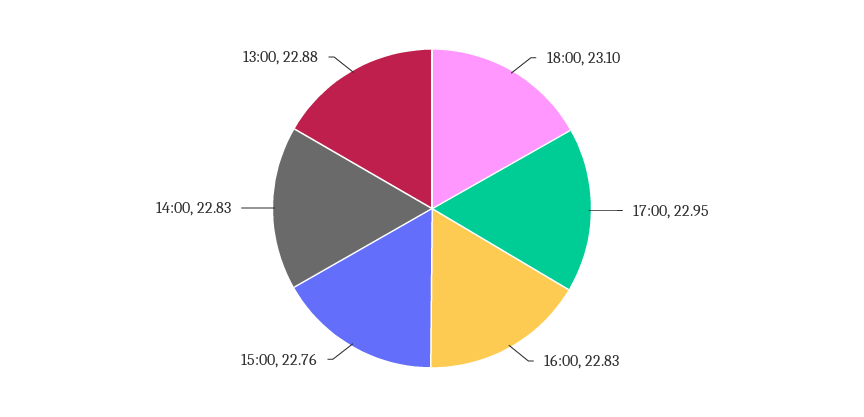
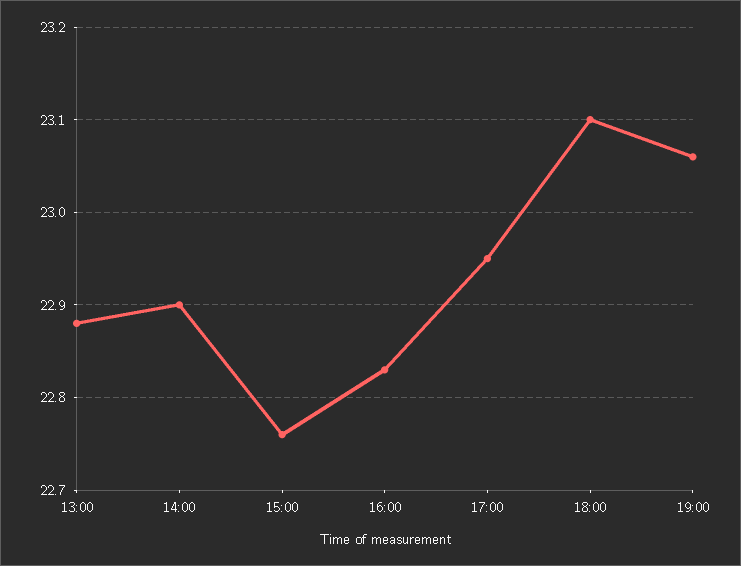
14:00: 22.83 -> 22.9
19:00: none -> 23.06

